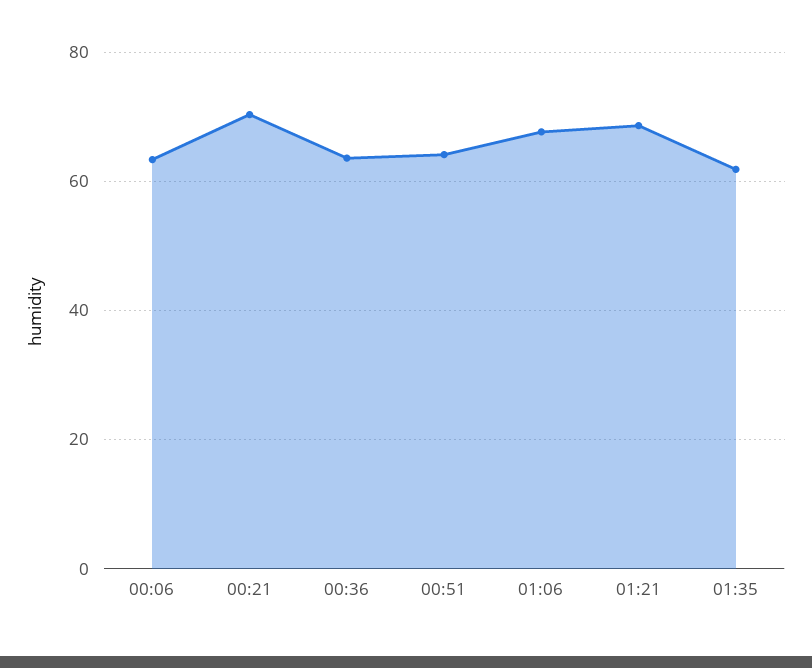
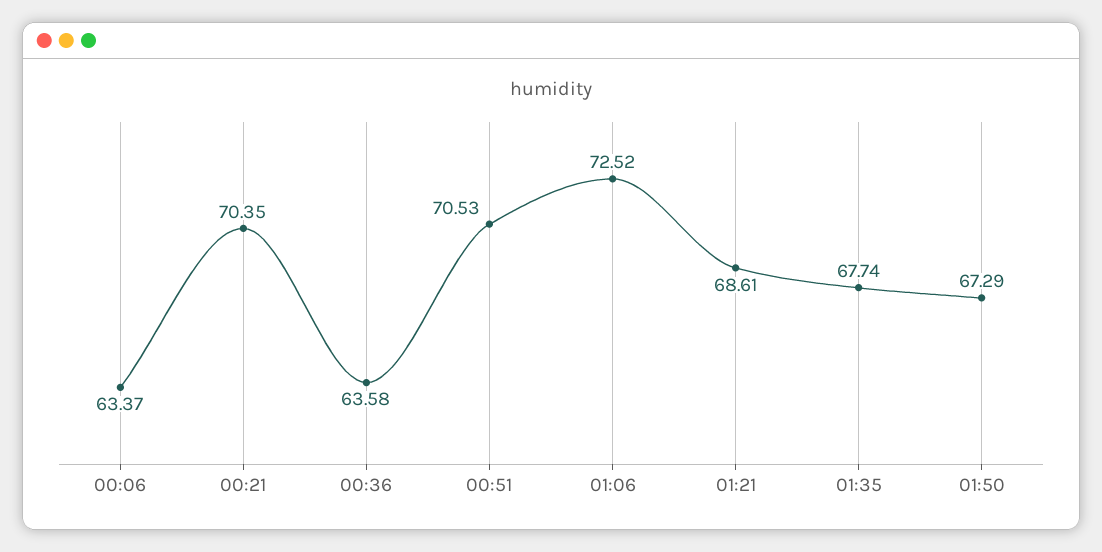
00:51: 64 -> 70.53
01:06: 68 -> 72.52
01:35: 62 -> 67.74
01:50: none -> 67.29

